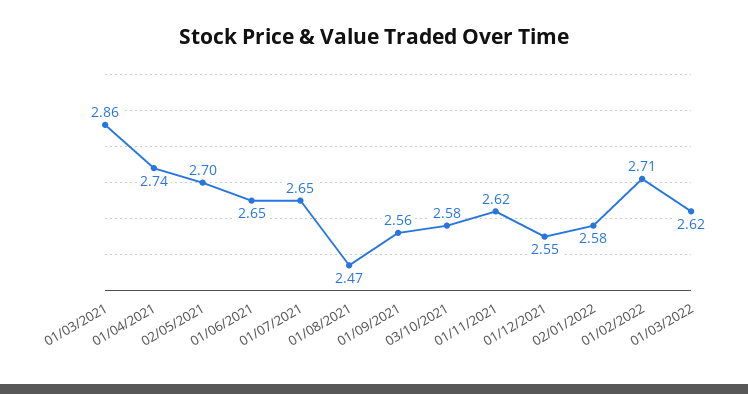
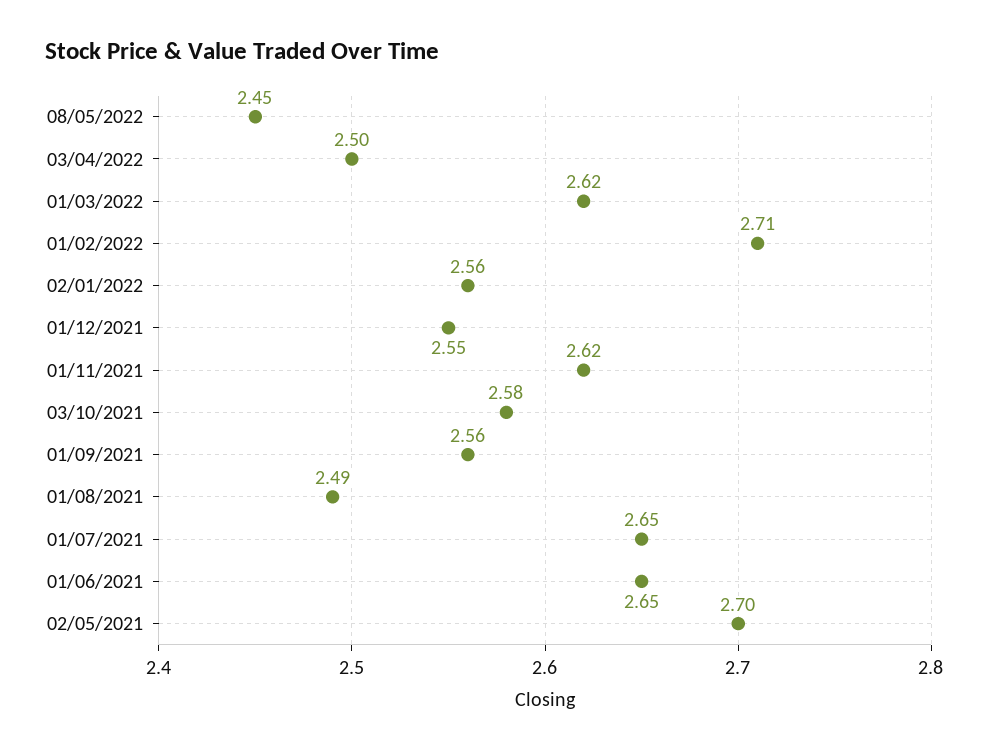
01/03/2021: 2.86 -> none
01/04/2021: 2.74 -> none
01/08/2021: 2.47 -> 2.49
02/01/2022: 2.58 -> 2.56
08/05/2022: none -> 2.45
03/04/2022: none -> 2.5

